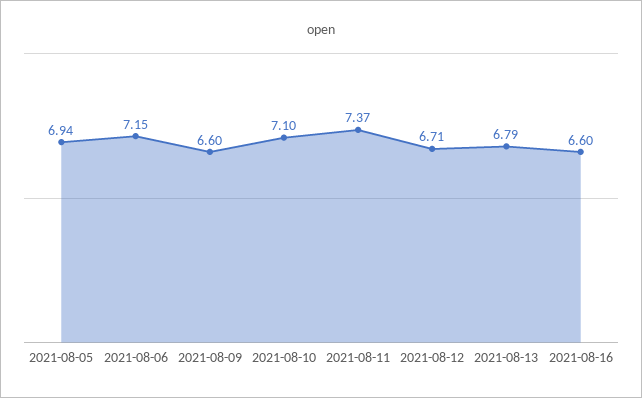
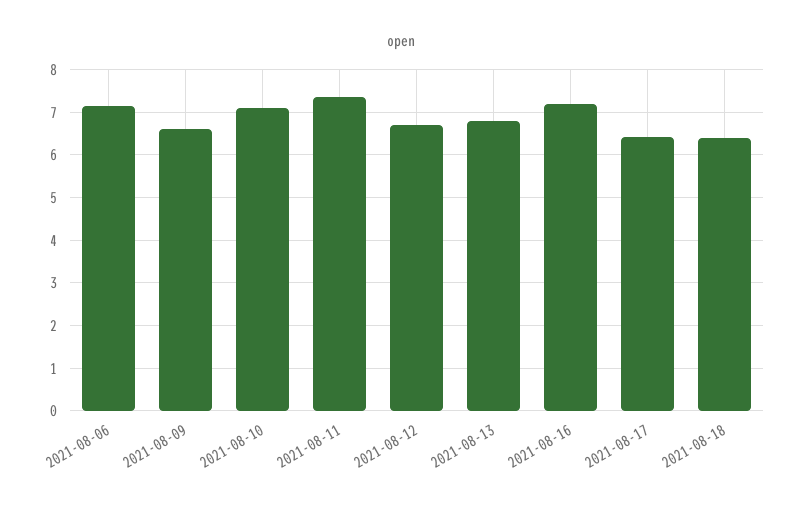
2021-08-05: 6.94 -> none
2021-08-16: 6.6 -> 7.2
2021-08-17: none -> 6.4
2021-08-18: none -> 6.4

